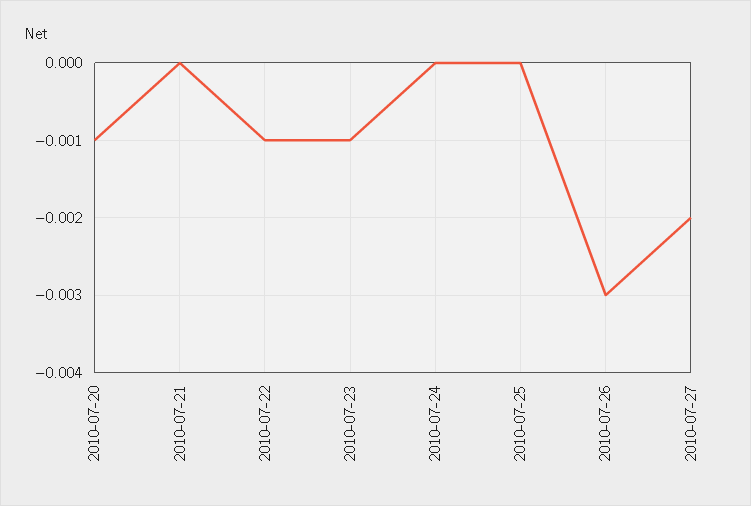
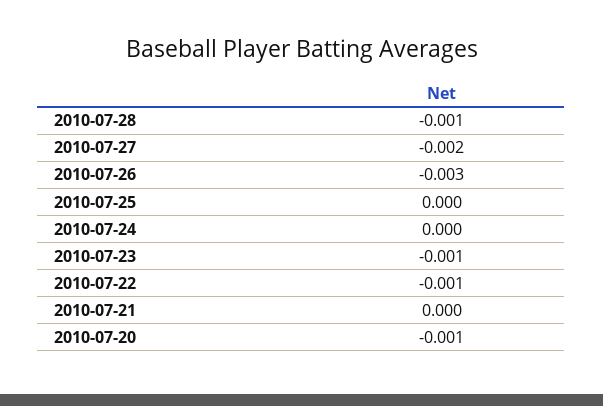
2010-07-28: none -> -0.001

